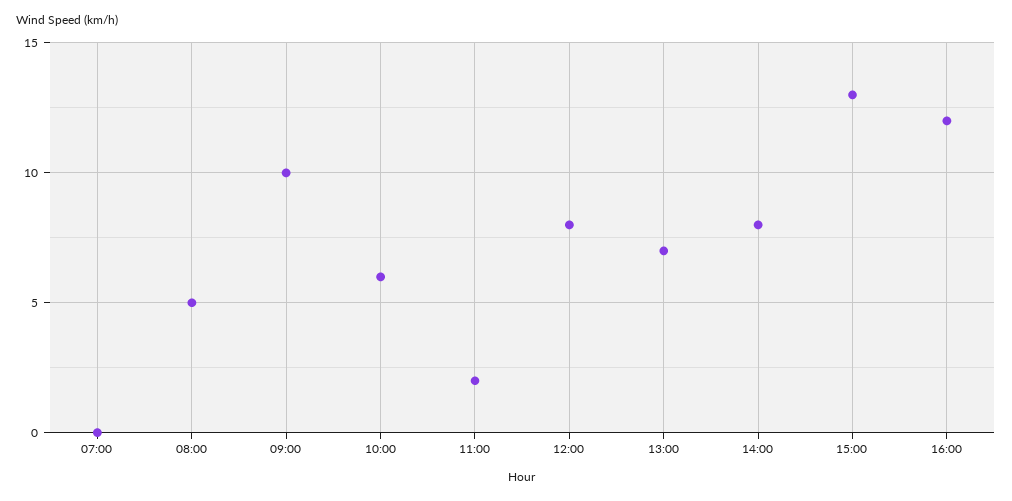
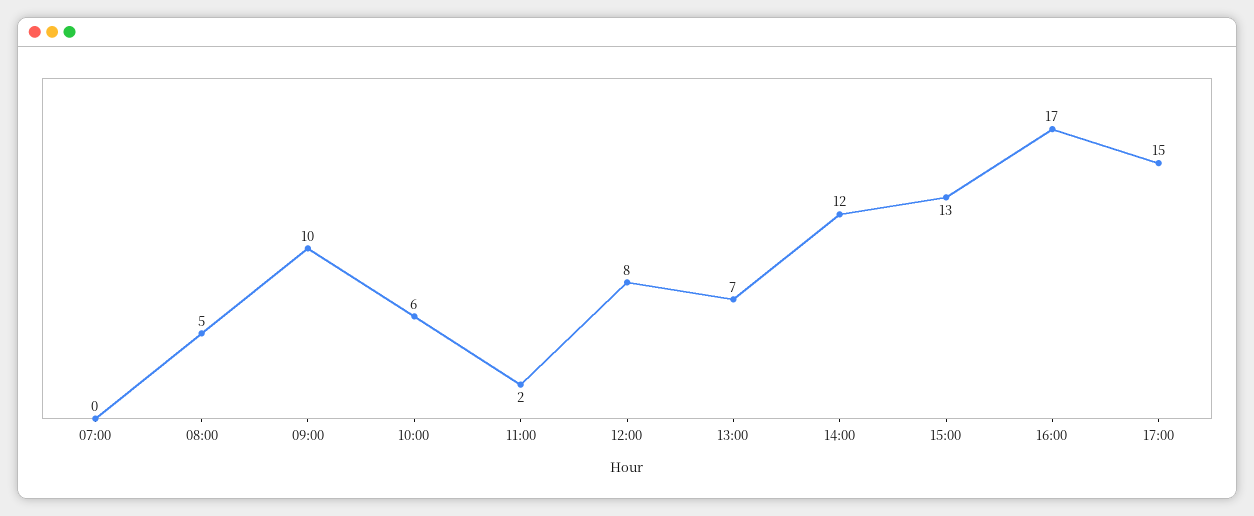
14:00: 8 -> 12
16:00: 12 -> 17
17:00: none -> 15

